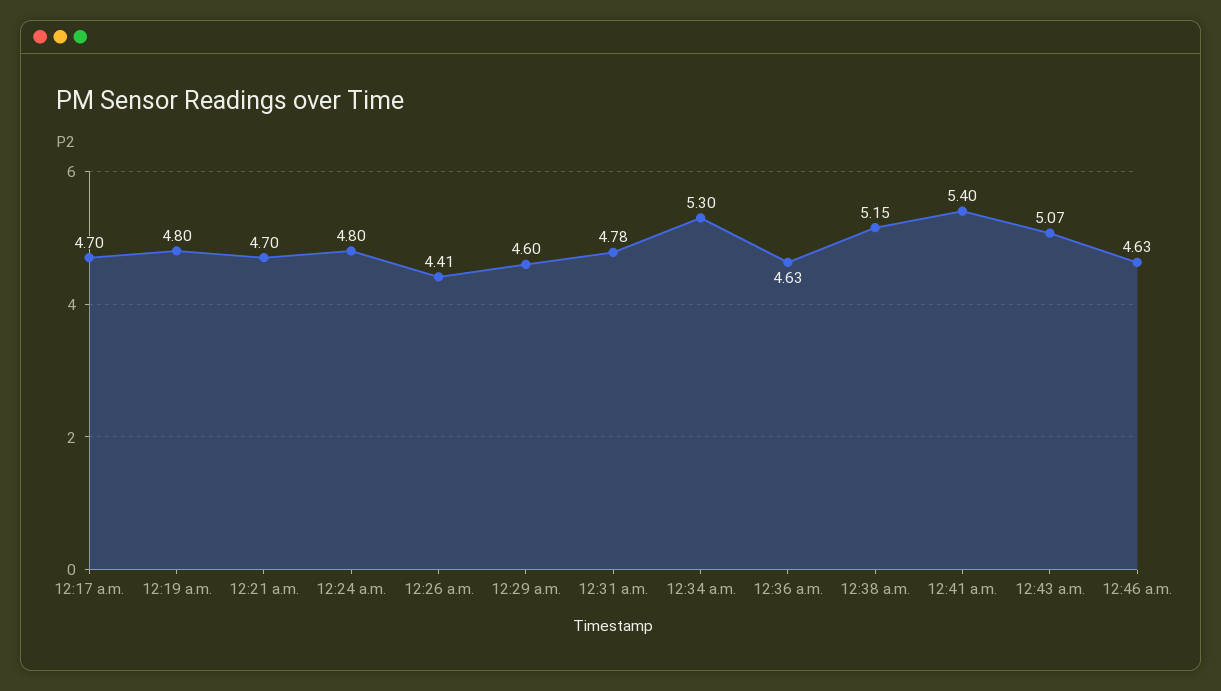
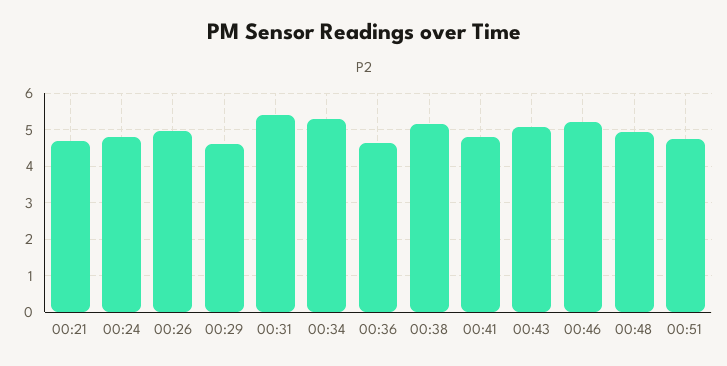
12:17 a.m.: 4.7 -> none
12:19 a.m.: 4.8 -> none
12:26 a.m.: 4.41 -> 5
12:31 a.m.: 4.78 -> 5.4
12:41 a.m.: 5.4 -> 4.8
12:46 a.m.: 4.63 -> 5.2
00:48: none -> 5
00:51: none -> 4.8

